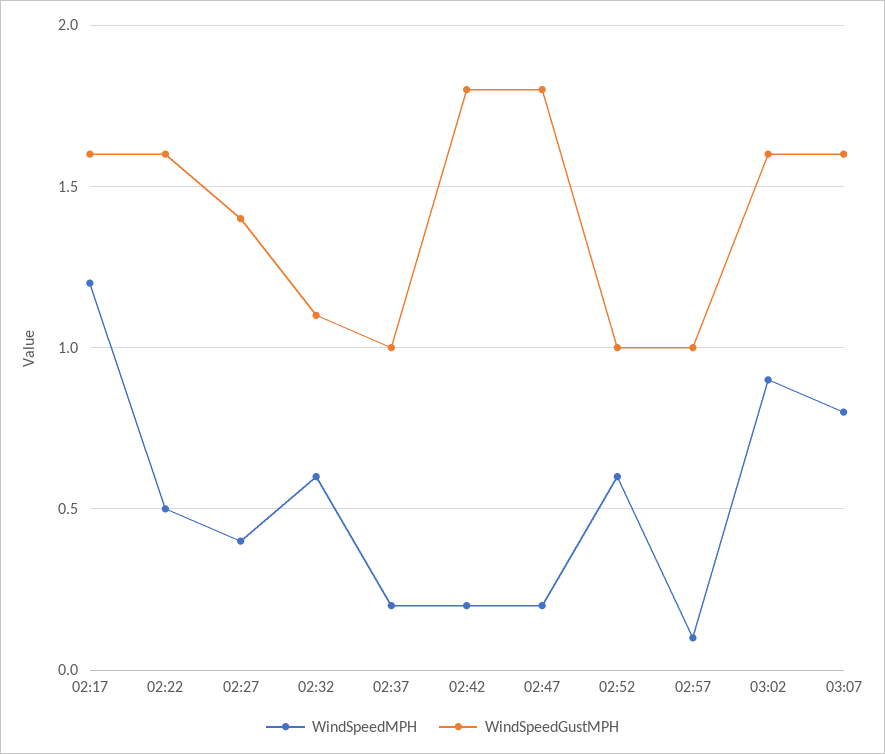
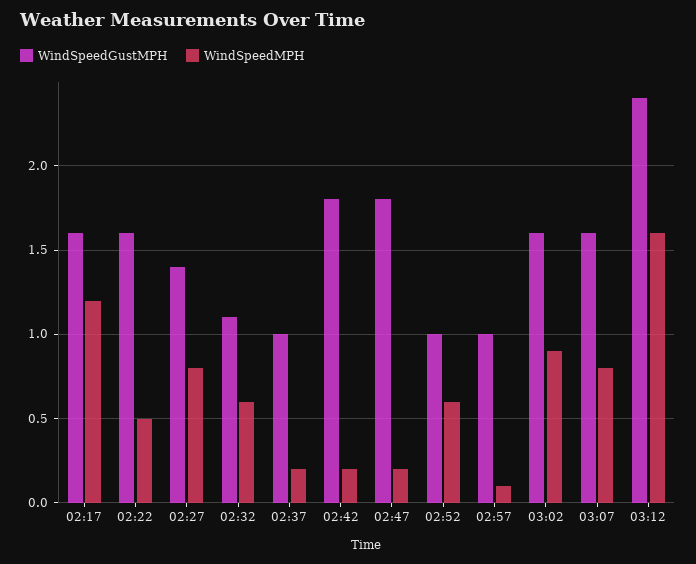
WindSpeedMPH, 02:27: 0.4 -> 0.8
WindSpeedGustMPH, 03:12: none -> 2.4
WindSpeedMPH, 03:12: none -> 1.6

